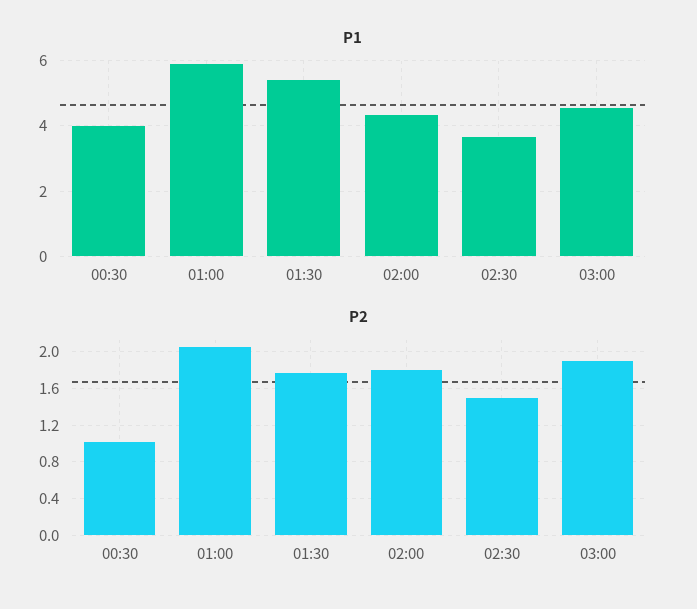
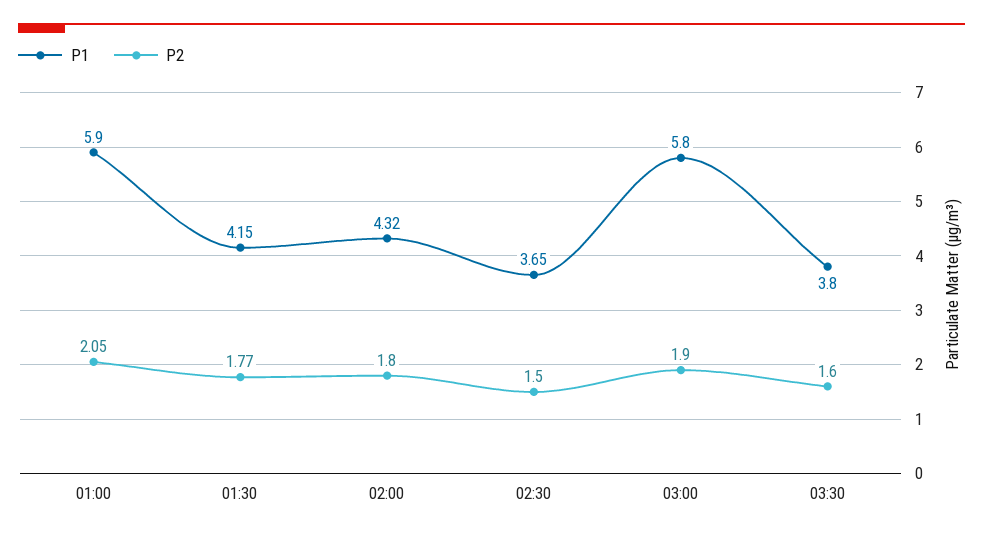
P1, 00:30: 4 -> none
P1, 01:30: 5.4 -> 4.15
P1, 03:00: 4.6 -> 5.8
P2, 00:30: 1 -> none
P1, 03:30: none -> 3.8
P2, 03:30: none -> 1.6

